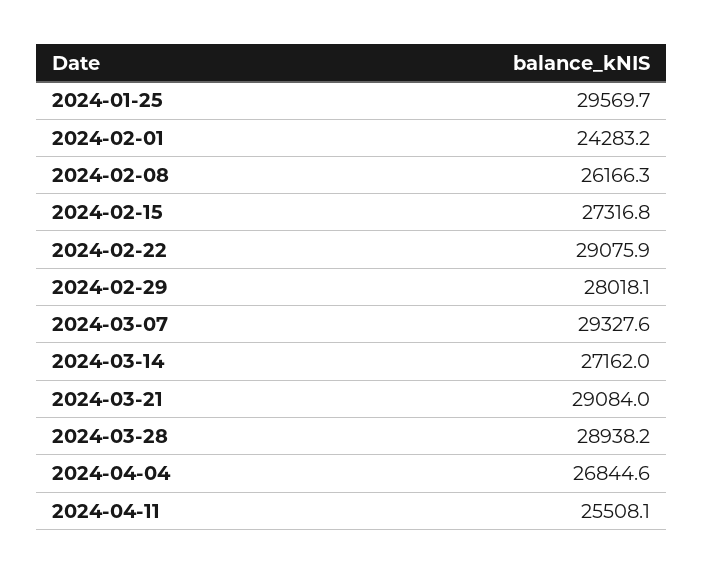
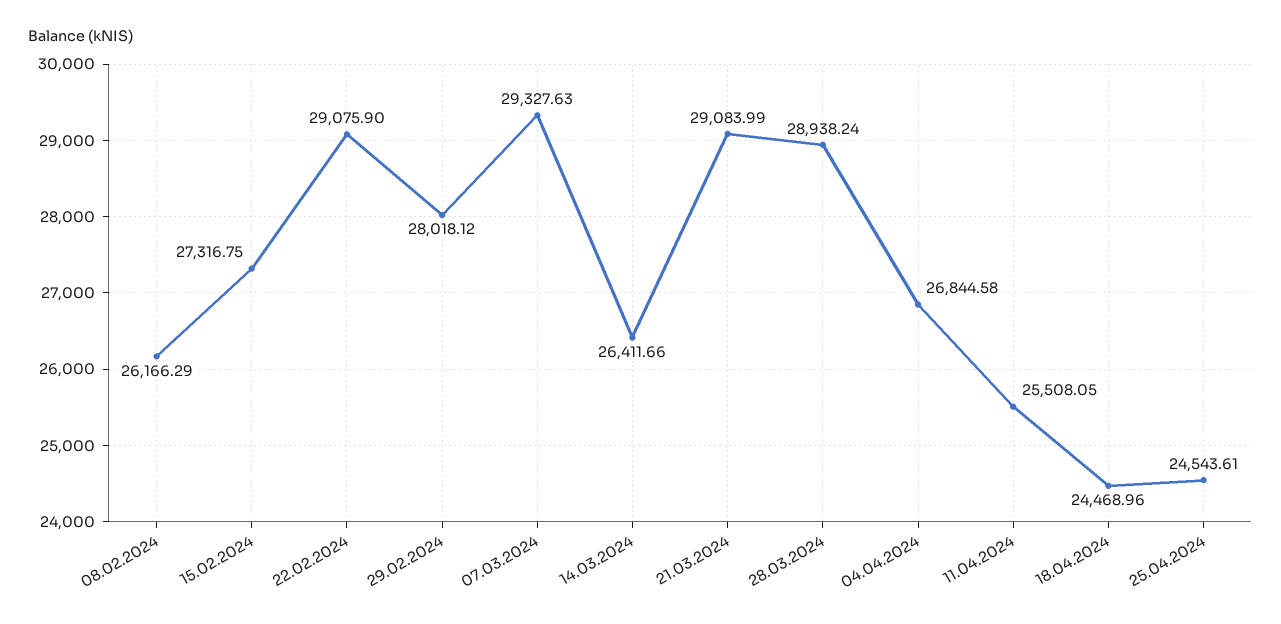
2024-01-25: 29569.7 -> none
2024-02-01: 24283.2 -> none
2024-03-14: 27162 -> 26411.66
18.04.2024: none -> 24468.96
25.04.2024: none -> 24543.61

